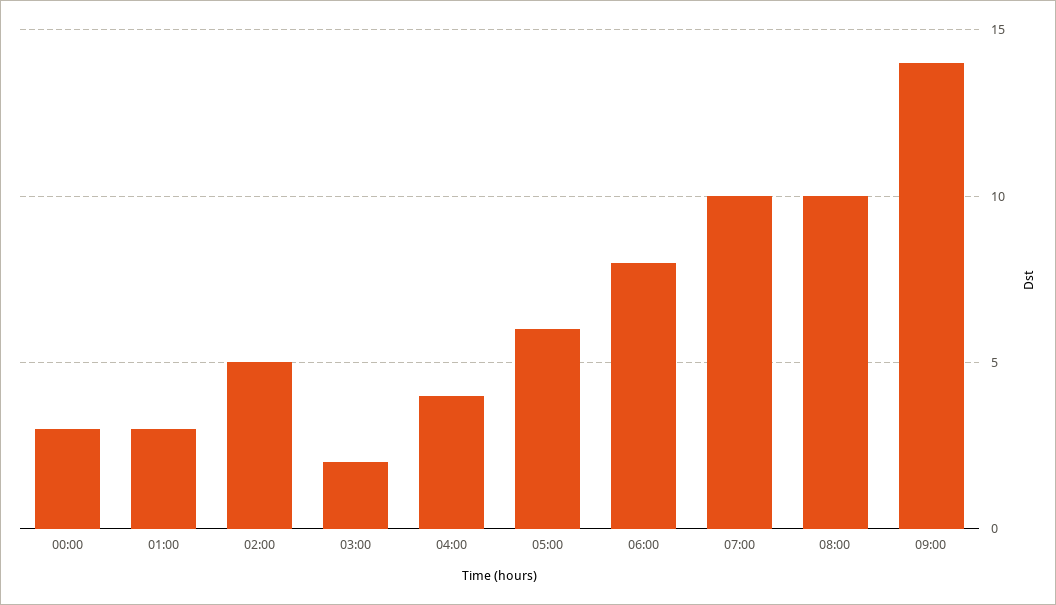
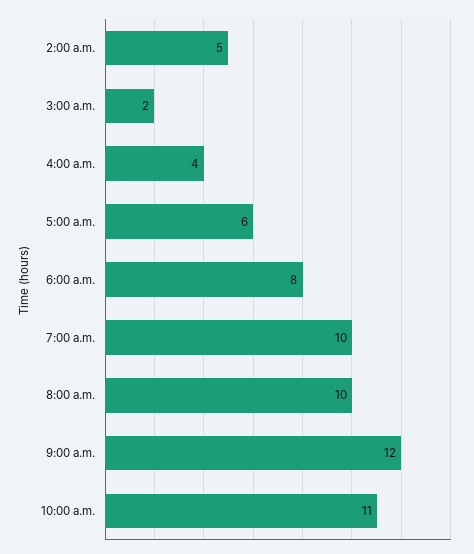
00:00: 3 -> none
01:00: 3 -> none
09:00: 14 -> 12
10:00 a.m.: none -> 11

